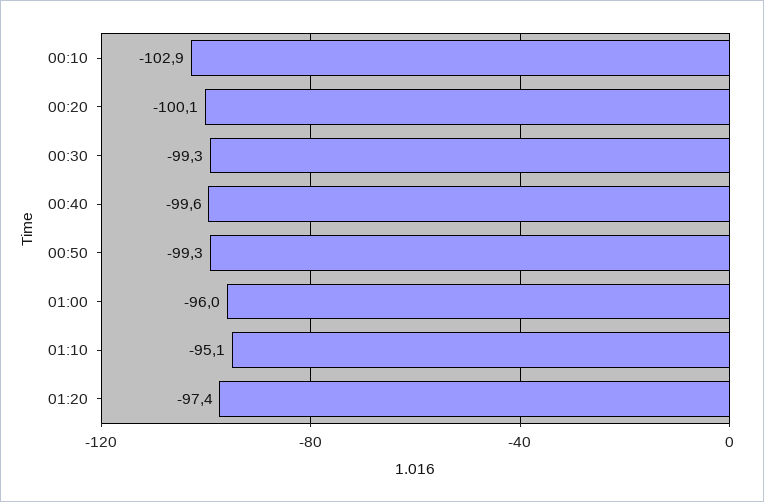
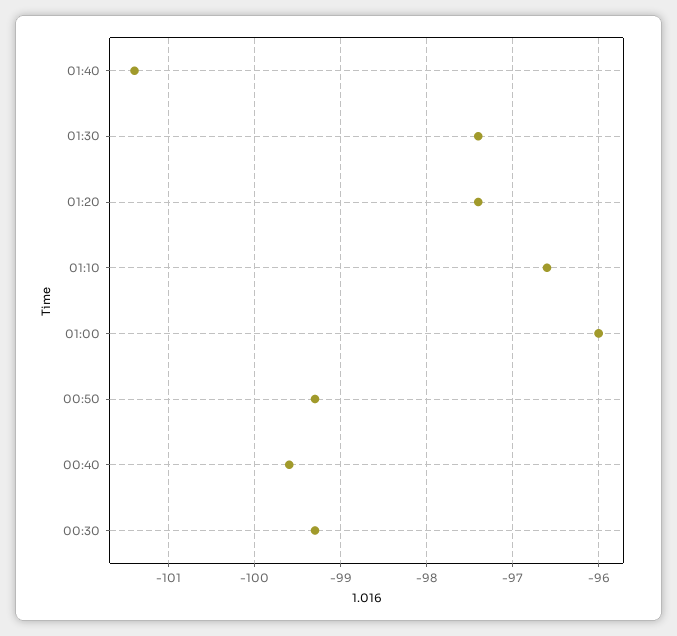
00:10: -102.9 -> none
00:20: -100.1 -> none
01:10: -95.1 -> -96.6
01:40: none -> -101.4
01:30: none -> -97.4

